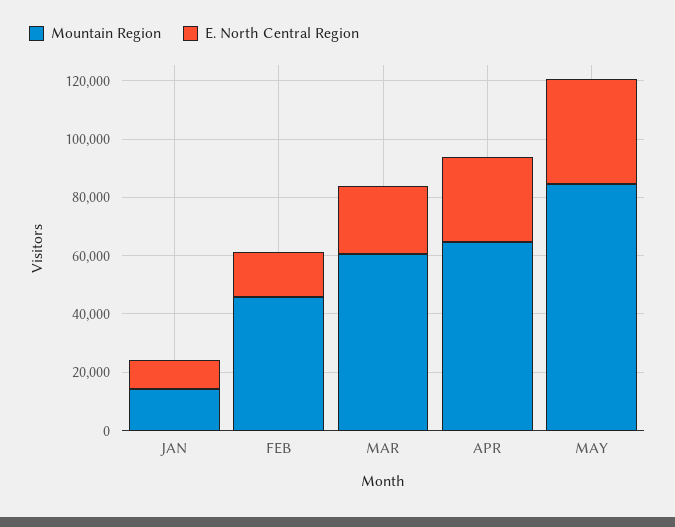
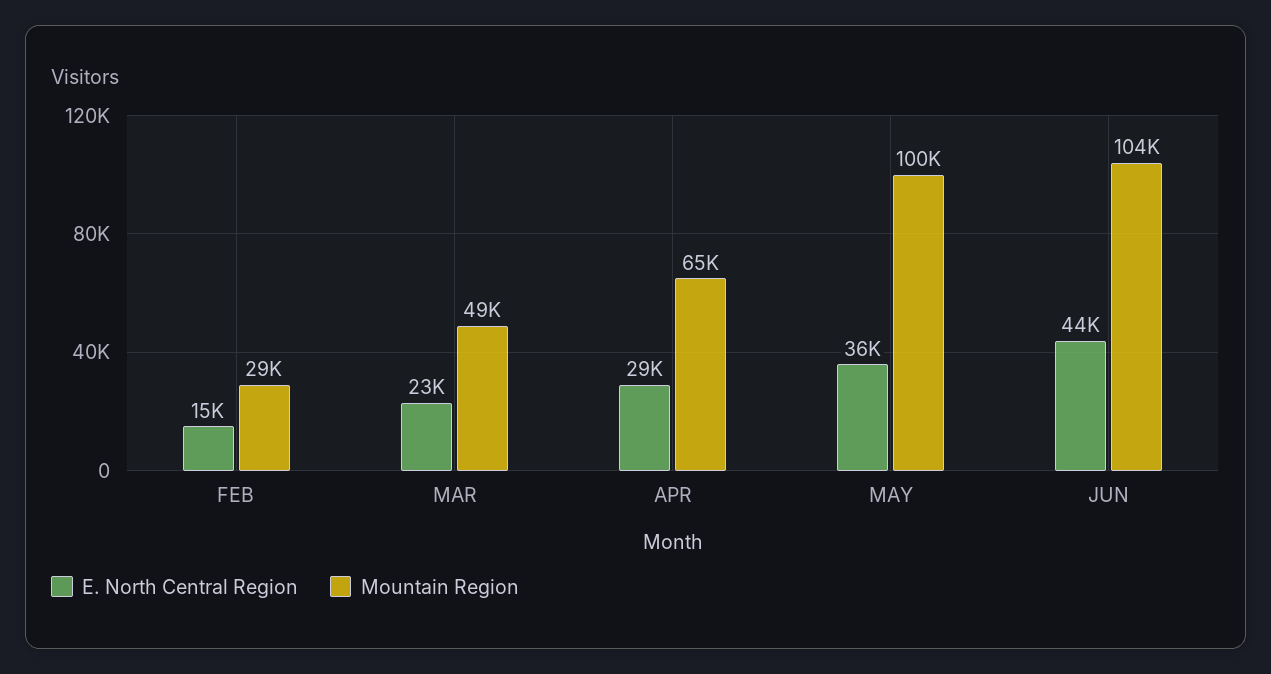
Mountain Region, JAN: 15000 -> none
E. North Central Region, JAN: 10000 -> none
Mountain Region, FEB: 45000 -> 29000
Mountain Region, MAR: 60000 -> 49000
Mountain Region, MAY: 85000 -> 100000
E. North Central Region, JUN: none -> 44000
Mountain Region, JUN: none -> 104000

